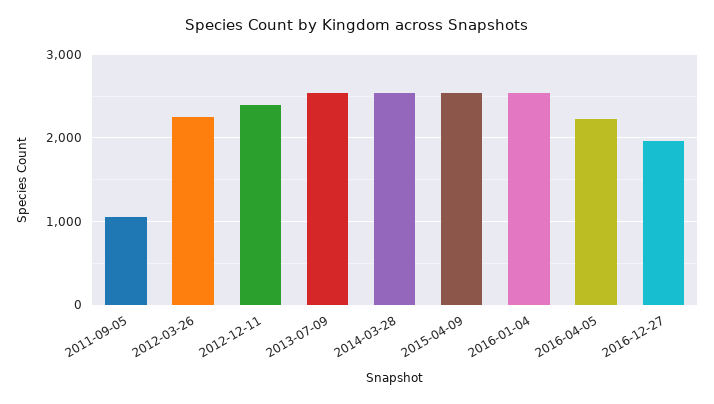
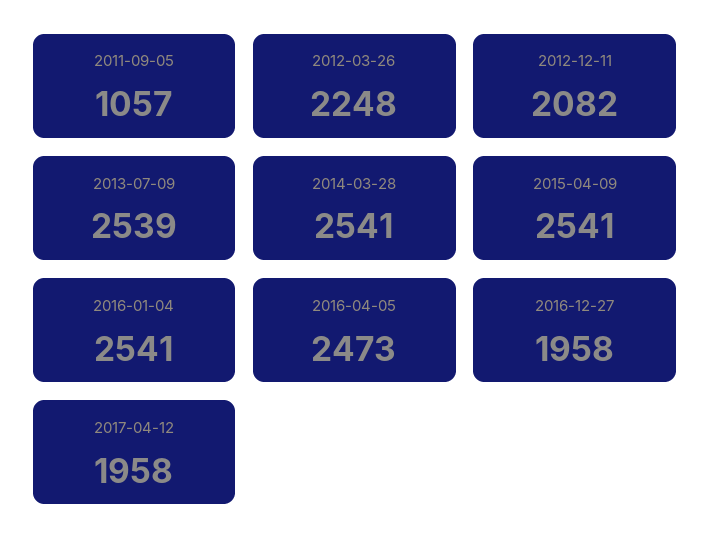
2012-12-11: 2400 -> 2082
2016-04-05: 2200 -> 2473
2017-04-12: none -> 1958

